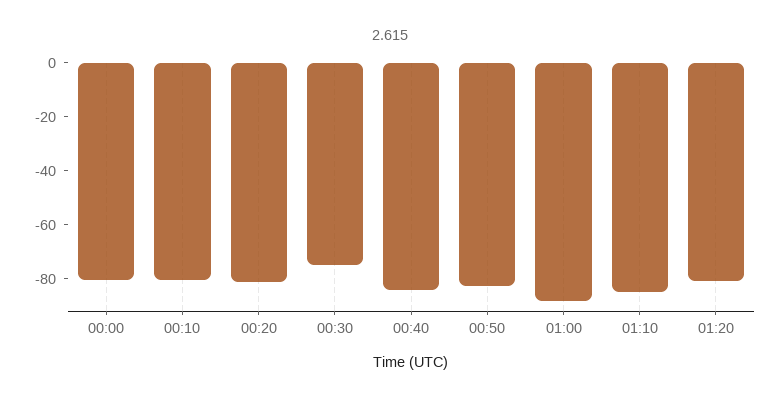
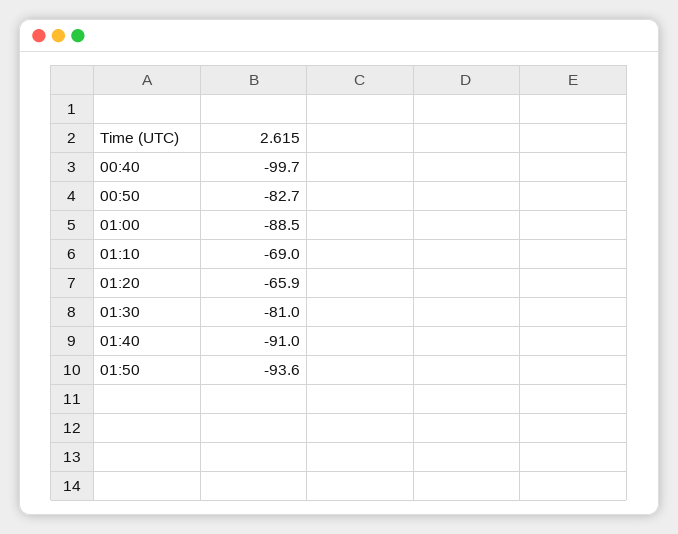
00:00: -80 -> none
00:10: -80 -> none
00:20: -80 -> none
00:30: -75 -> none
00:40: -85 -> -99.7
01:10: -85 -> -69
01:20: -80 -> -65.9
01:30: none -> -81
01:40: none -> -91
01:50: none -> -93.6

